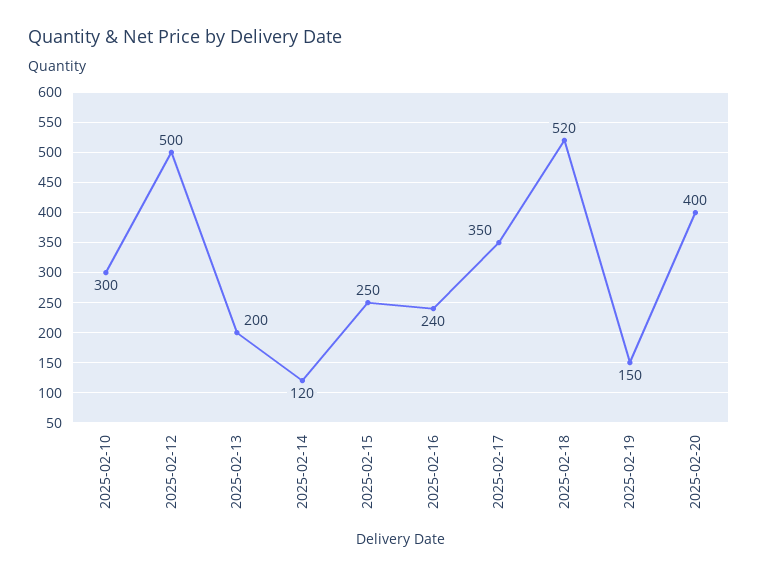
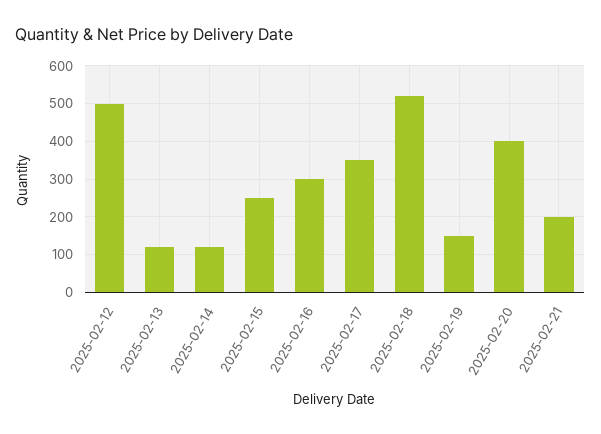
2025-02-10: 300 -> none
2025-02-13: 200 -> 120
2025-02-16: 240 -> 300
2025-02-21: none -> 200

